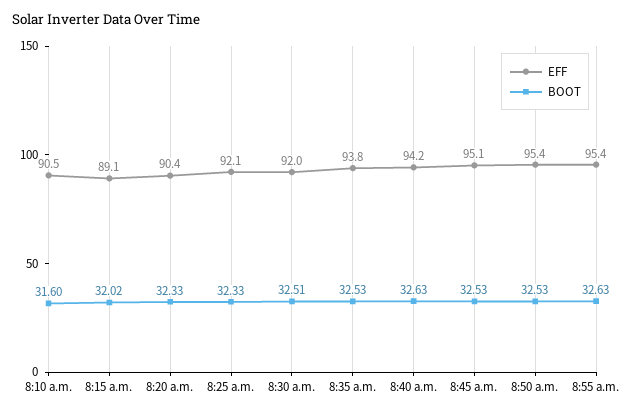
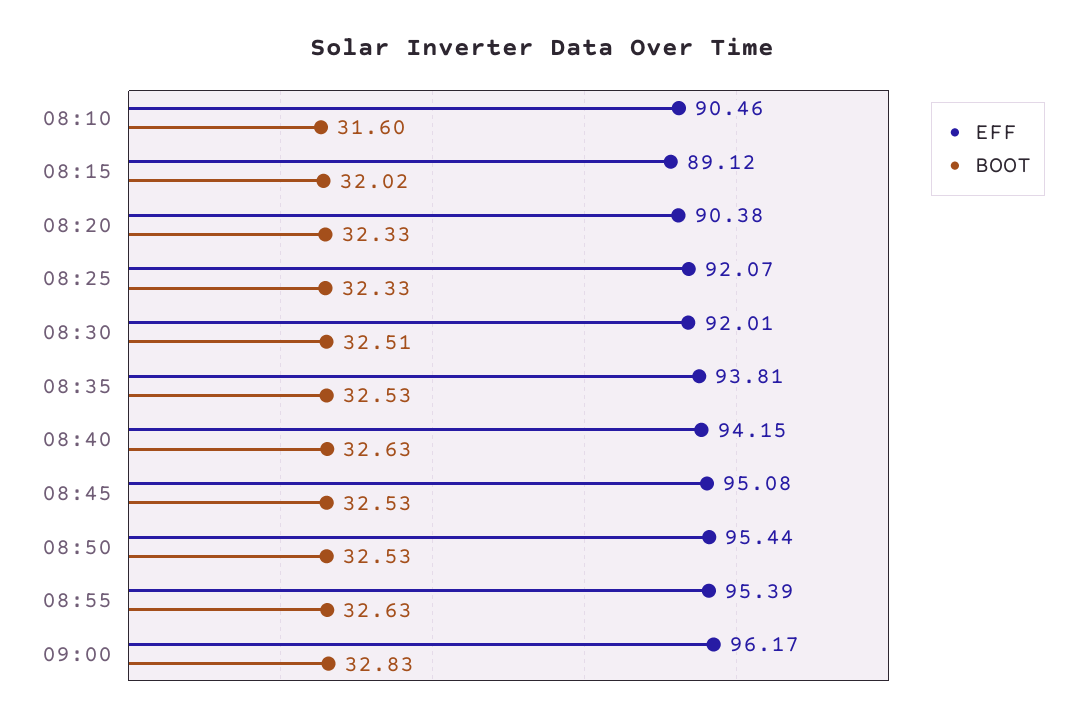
EFF, 09:00: none -> 96.17
BOOT, 09:00: none -> 32.83

